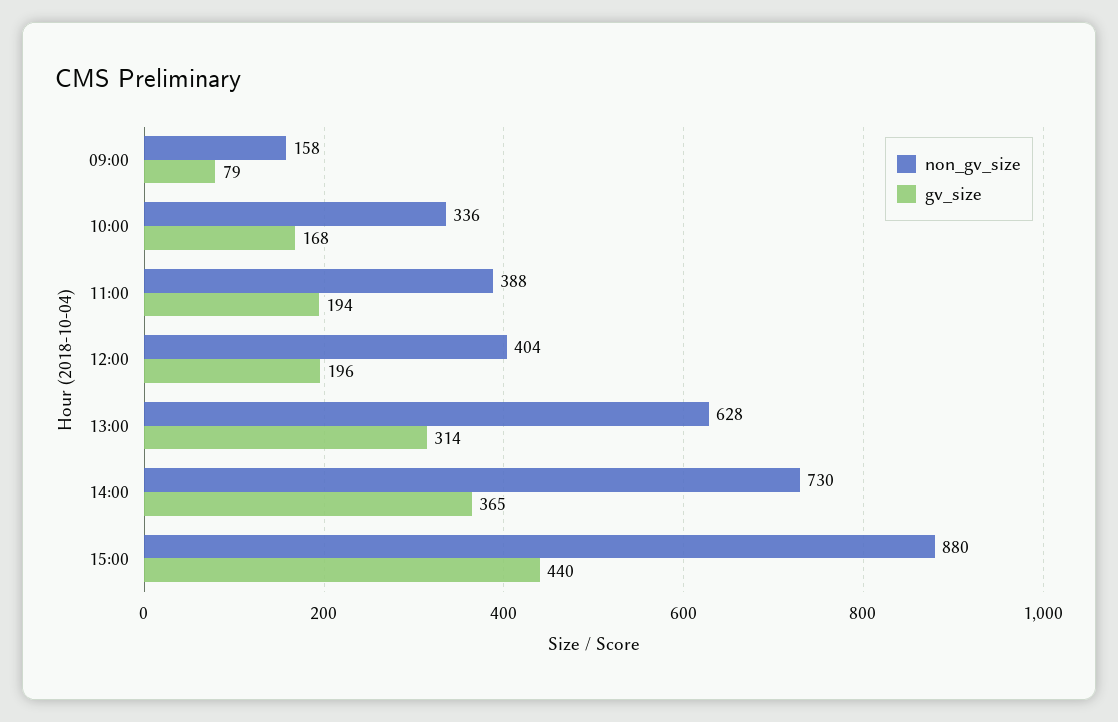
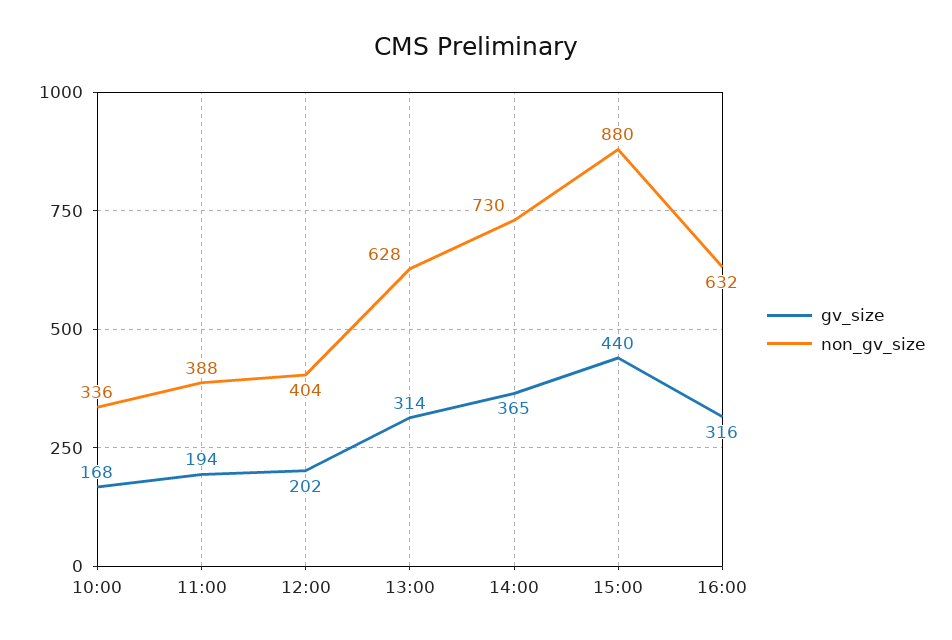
non_gv_size, 09:00: 158 -> none
gv_size, 09:00: 79 -> none
gv_size, 12:00: 196 -> 202
gv_size, 16:00: none -> 316
non_gv_size, 16:00: none -> 632

